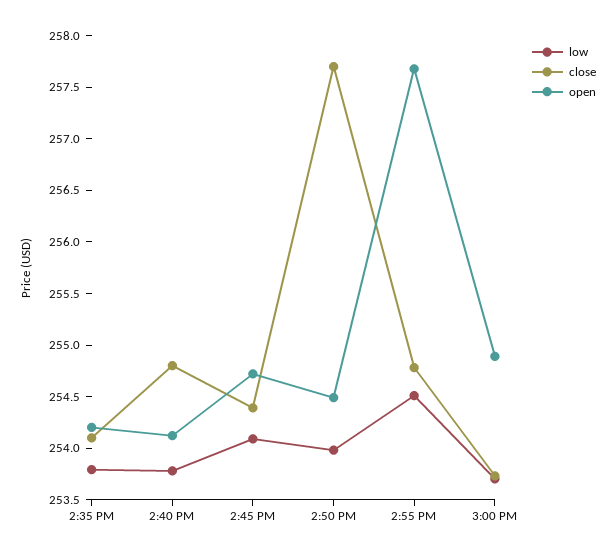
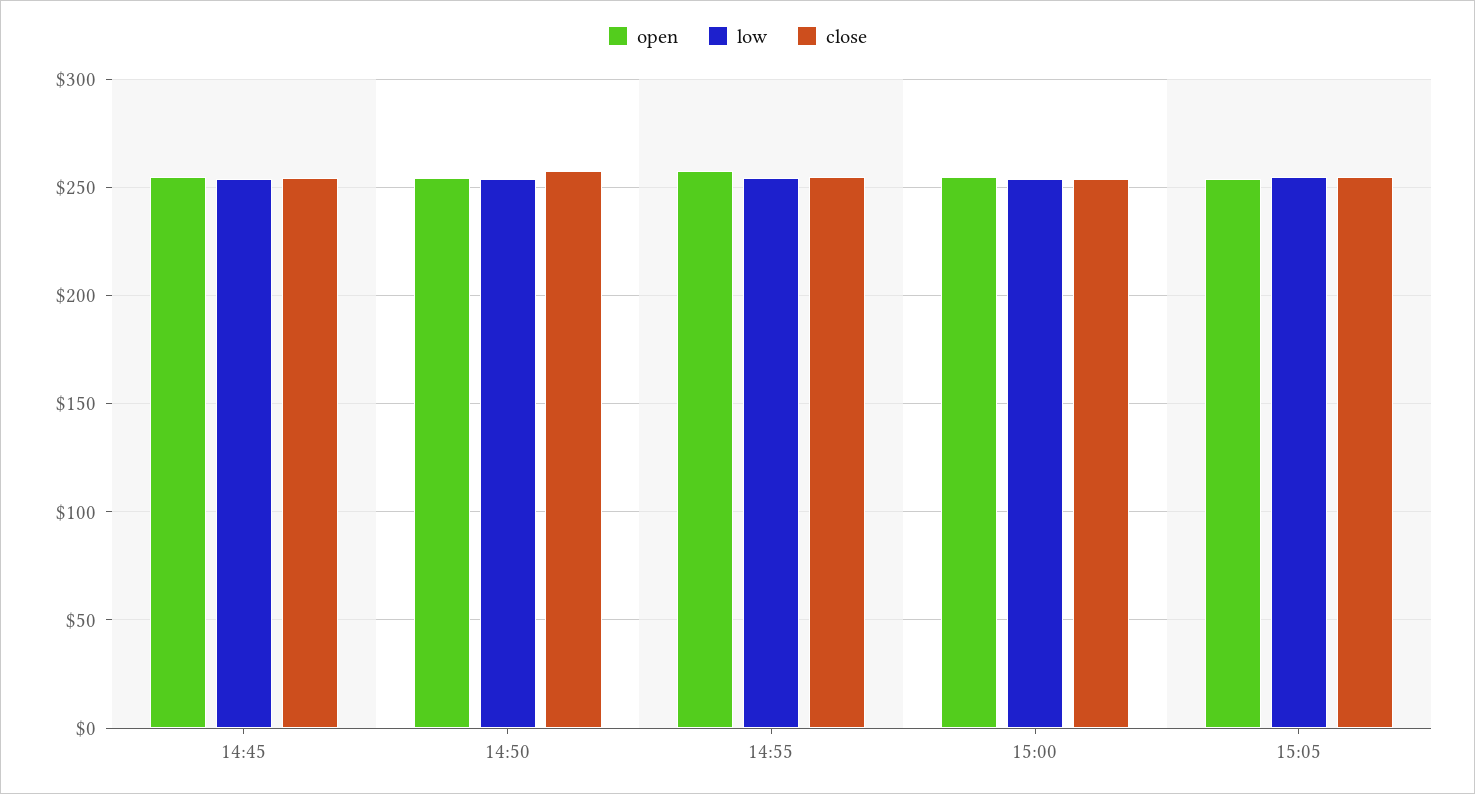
low, 2:35 PM: 253.8 -> none
close, 2:35 PM: 254.1 -> none
open, 2:35 PM: 254.2 -> none
low, 2:40 PM: 253.8 -> none
close, 2:40 PM: 254.8 -> none
open, 2:40 PM: 254.1 -> none
open, 15:05: none -> 255
low, 15:05: none -> 255
close, 15:05: none -> 255

